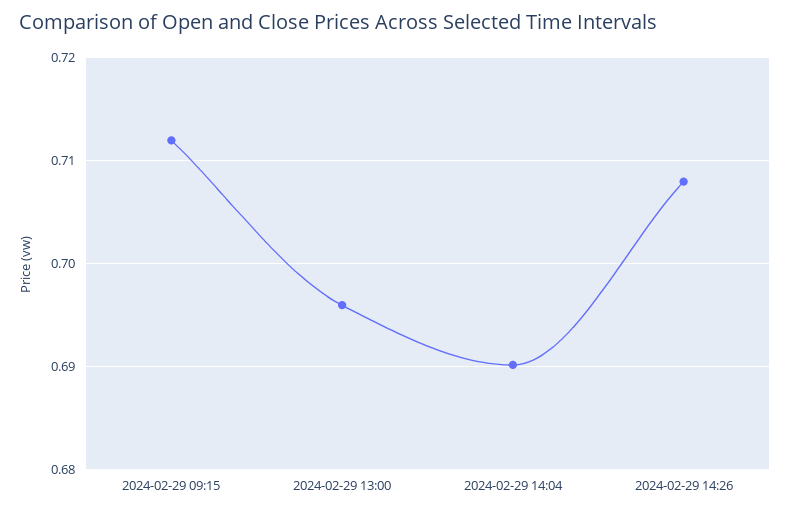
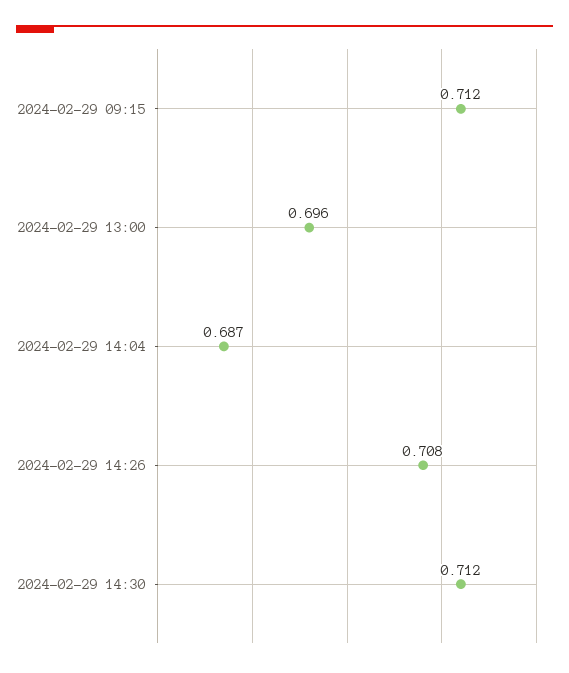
2024-02-29 14:04: 0.69 -> 0.687
2024-02-29 14:30: none -> 0.712

